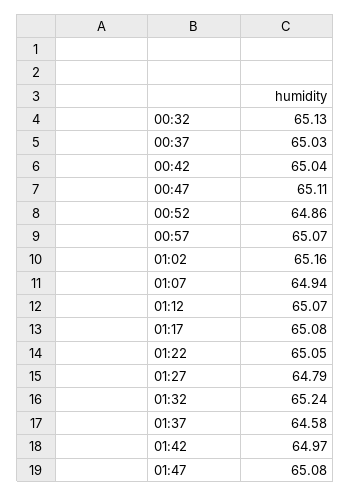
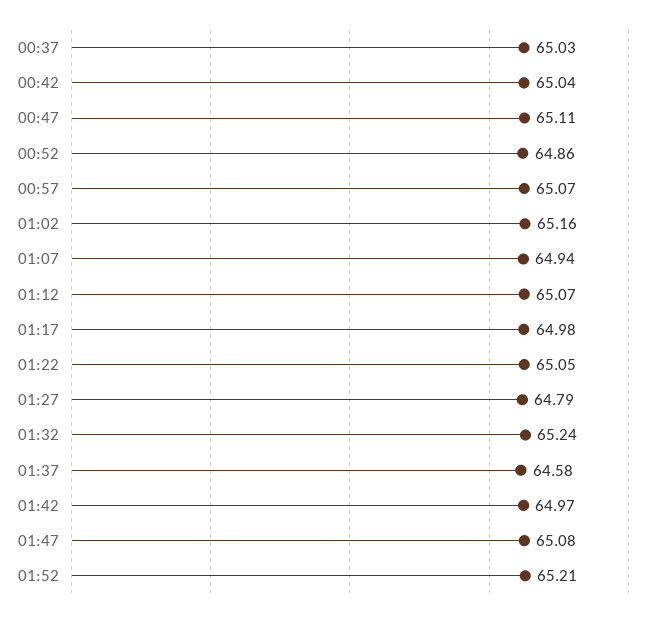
00:32: 65.13 -> none
01:17: 65.08 -> 64.98
01:52: none -> 65.21

